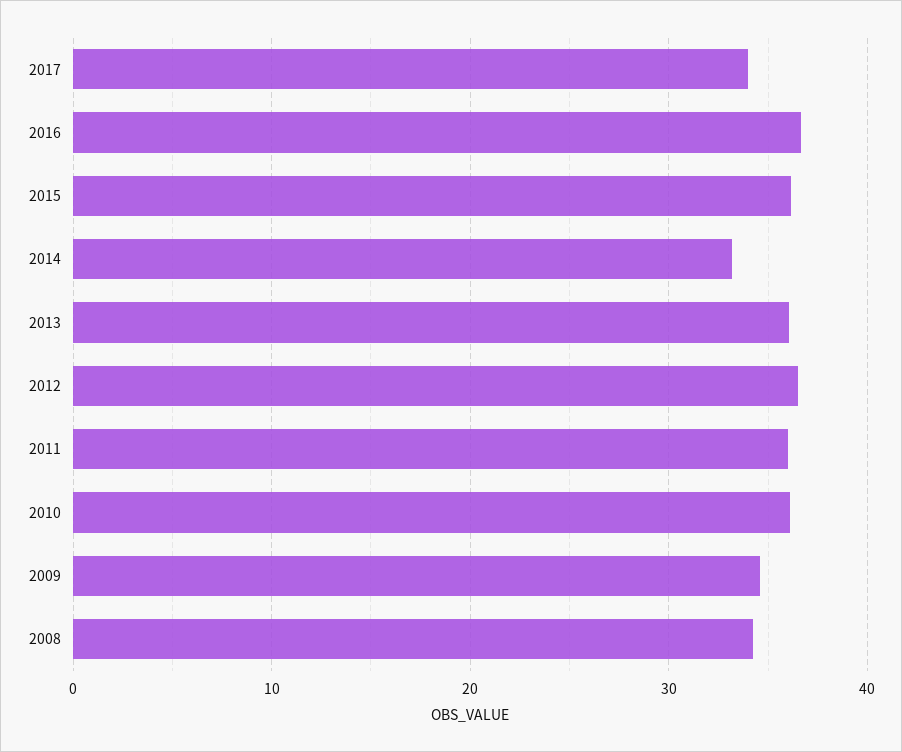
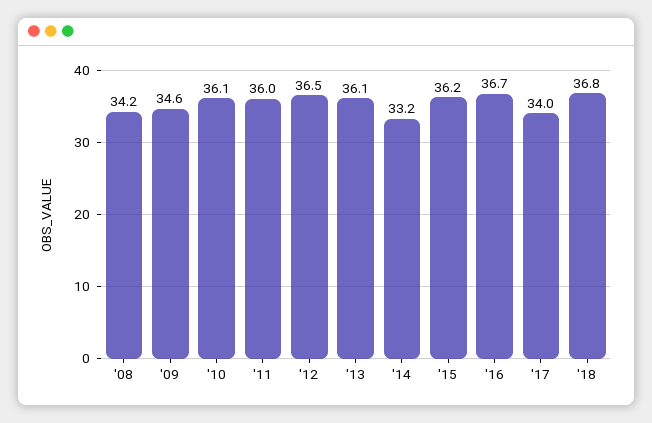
'18: none -> 36.8

